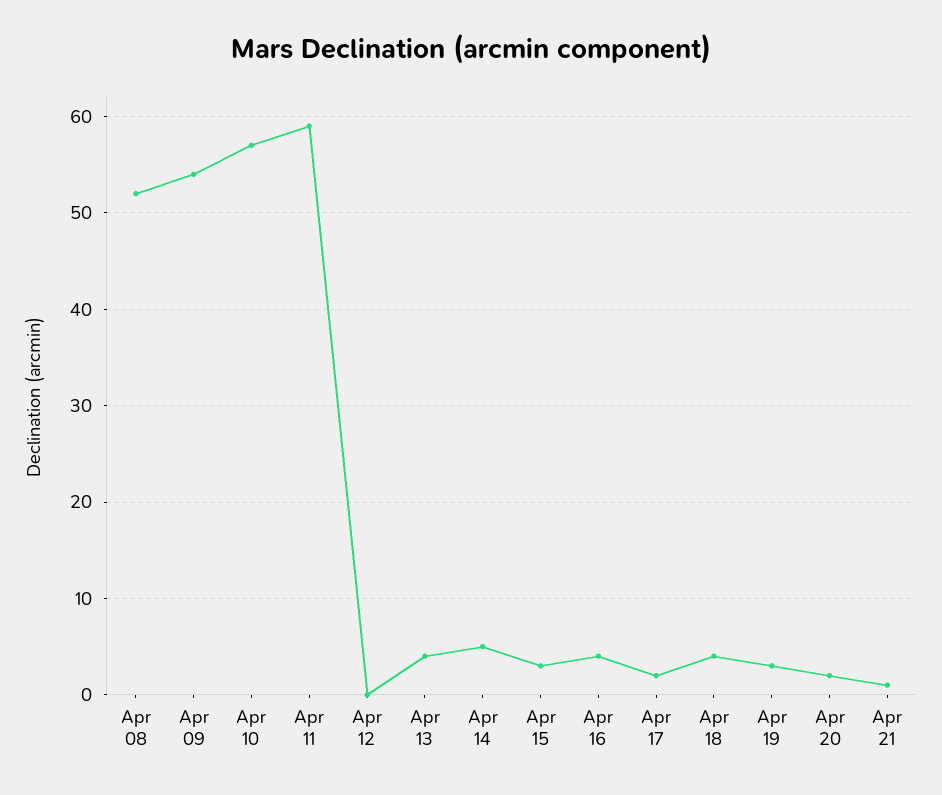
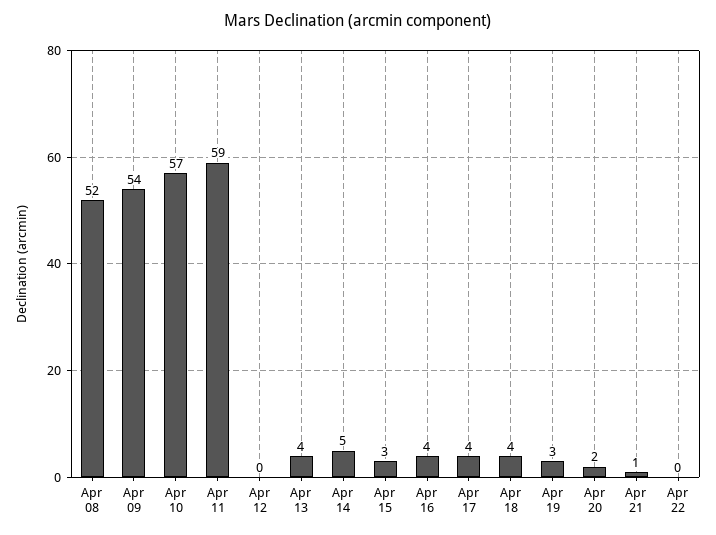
Apr 17: 2 -> 4
Apr 22: none -> 0

